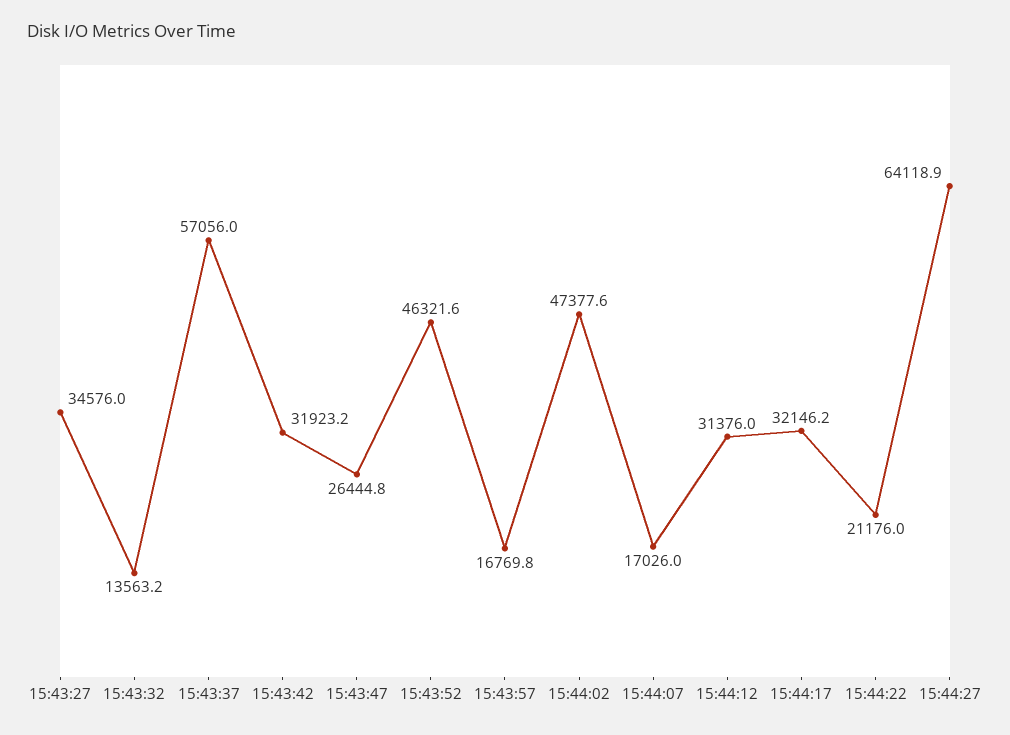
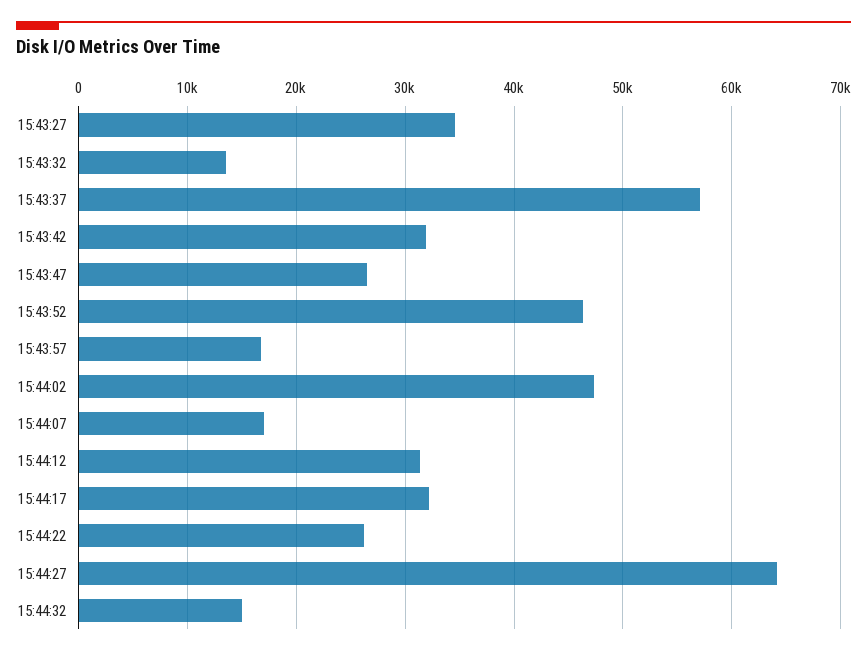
15:44:22: 21176 -> 26000
15:44:32: none -> 15000

